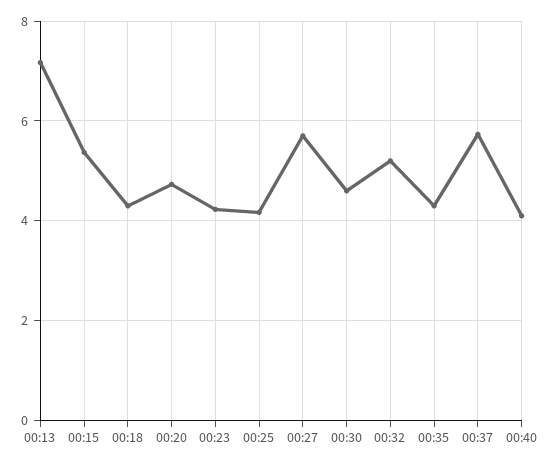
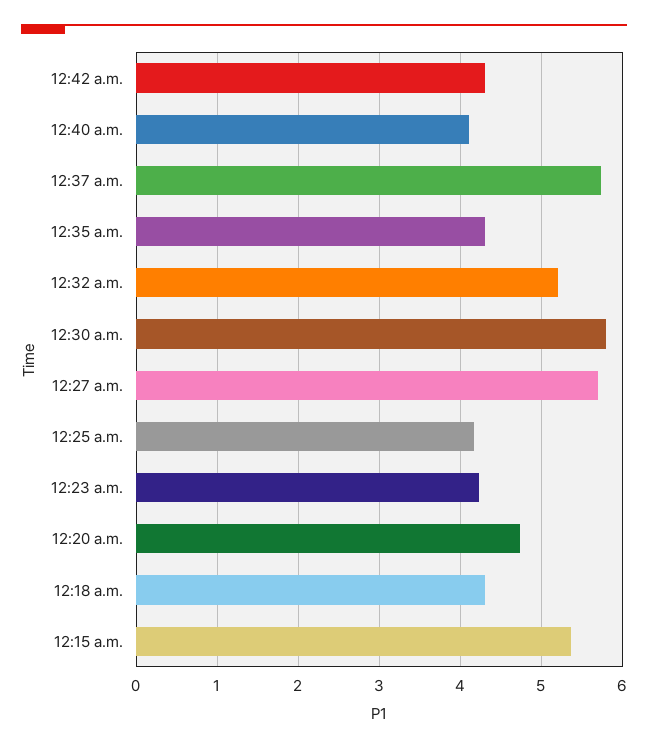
00:13: 7.2 -> none
00:30: 4.6 -> 5.8
12:42 a.m.: none -> 4.3

